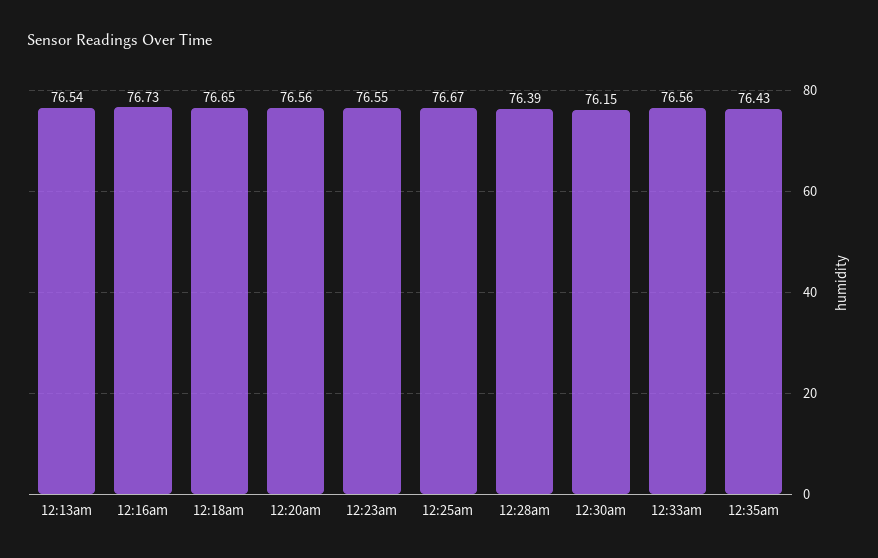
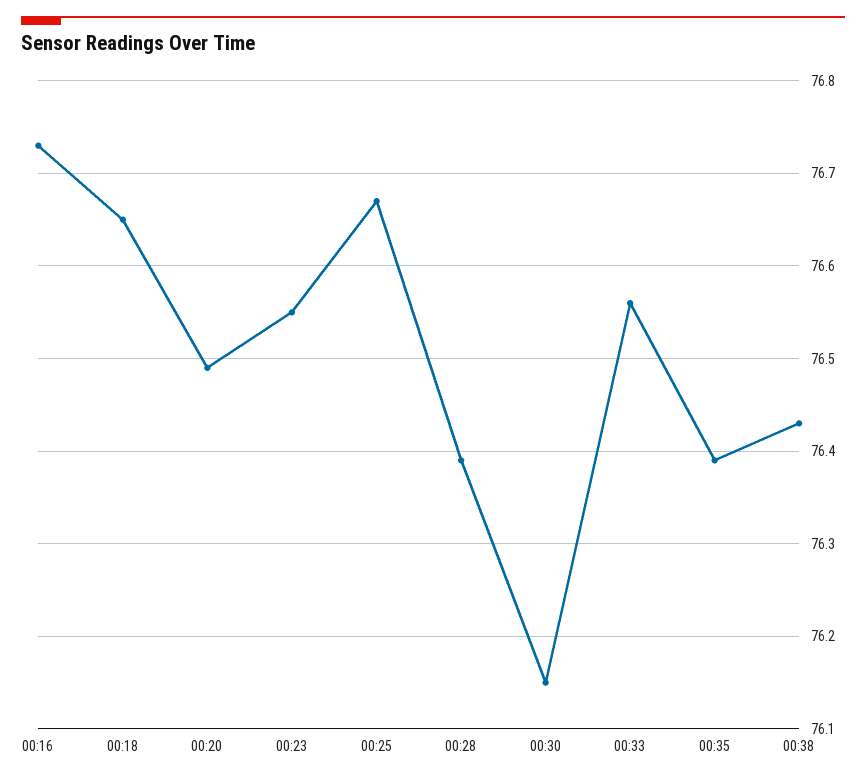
12:13am: 76.54 -> none
12:20am: 76.56 -> 76.49
12:35am: 76.43 -> 76.39
00:38: none -> 76.43

